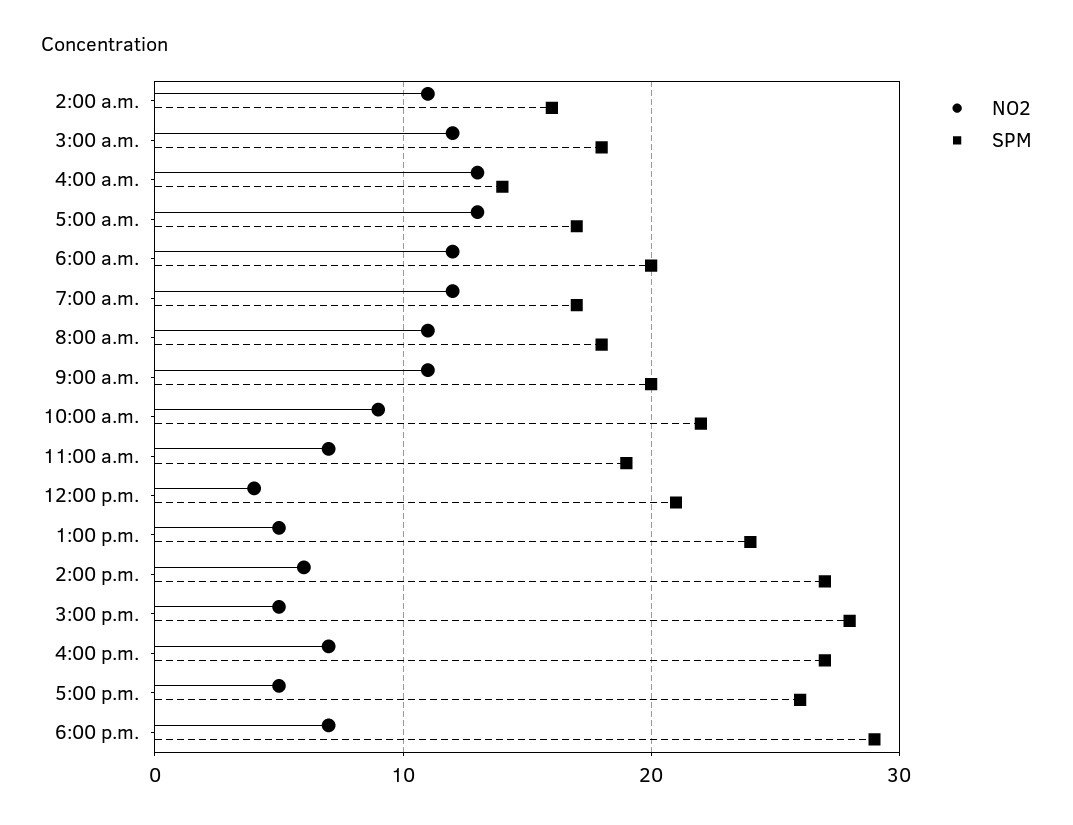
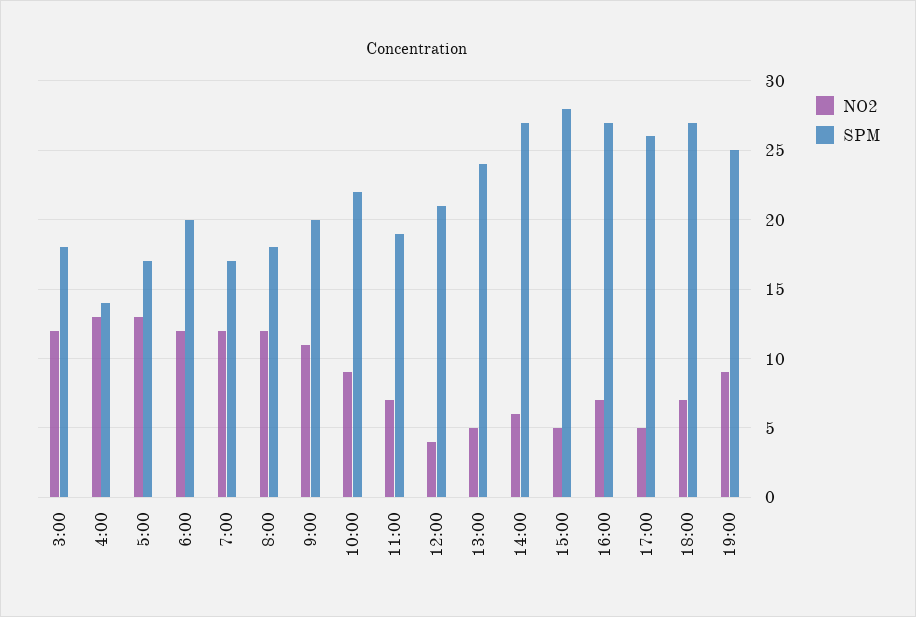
NO2, 2:00 a.m.: 11 -> none
SPM, 2:00 a.m.: 16 -> none
NO2, 8:00 a.m.: 11 -> 12
SPM, 6:00 p.m.: 29 -> 27
NO2, 19:00: none -> 9
SPM, 19:00: none -> 25

